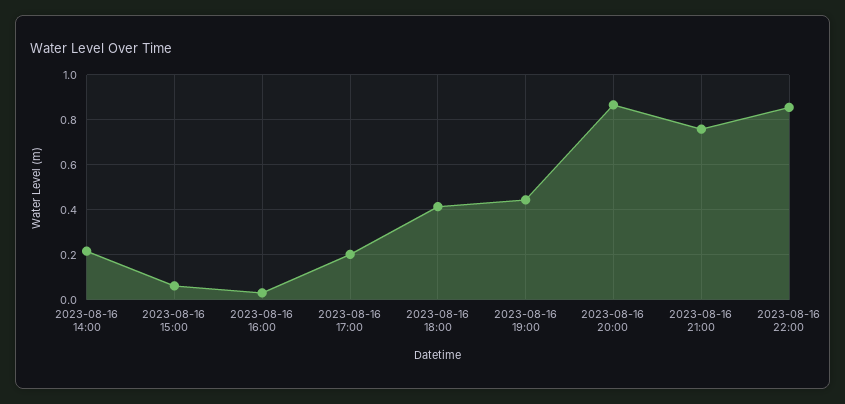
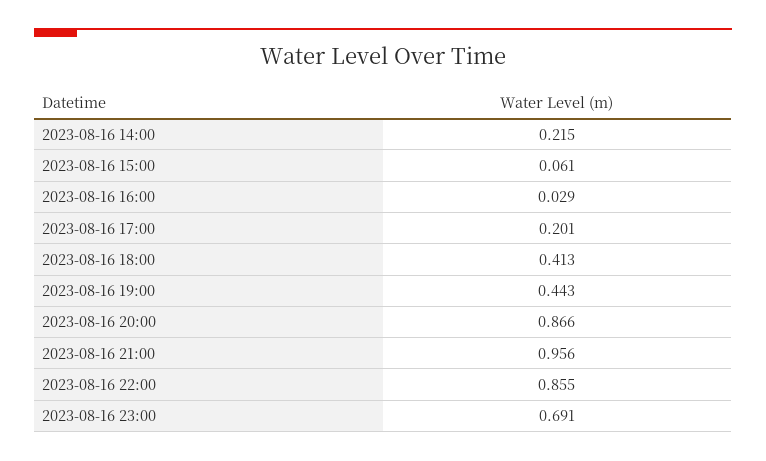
2023-08-16 21:00: 0.75 -> 0.956
2023-08-16 23:00: none -> 0.691

